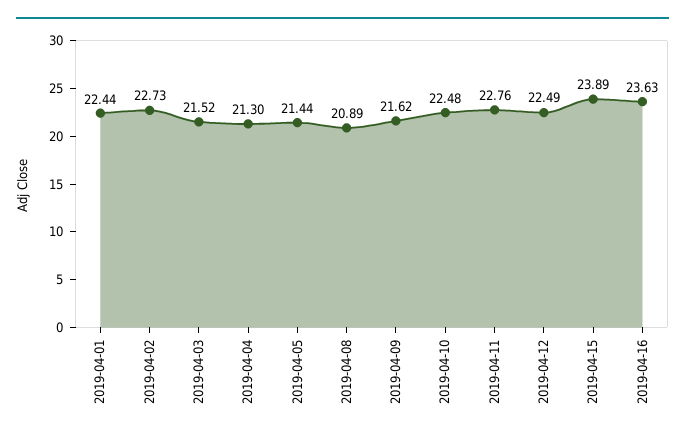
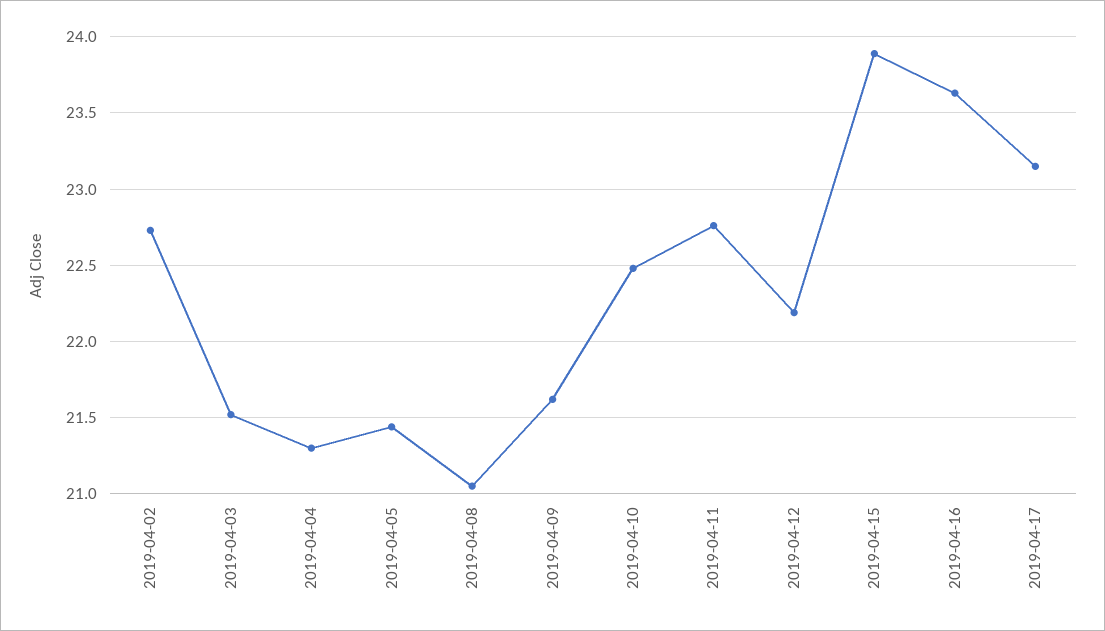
2019-04-01: 22.44 -> none
2019-04-08: 20.89 -> 21.05
2019-04-12: 22.49 -> 22.2
2019-04-17: none -> 23.15

